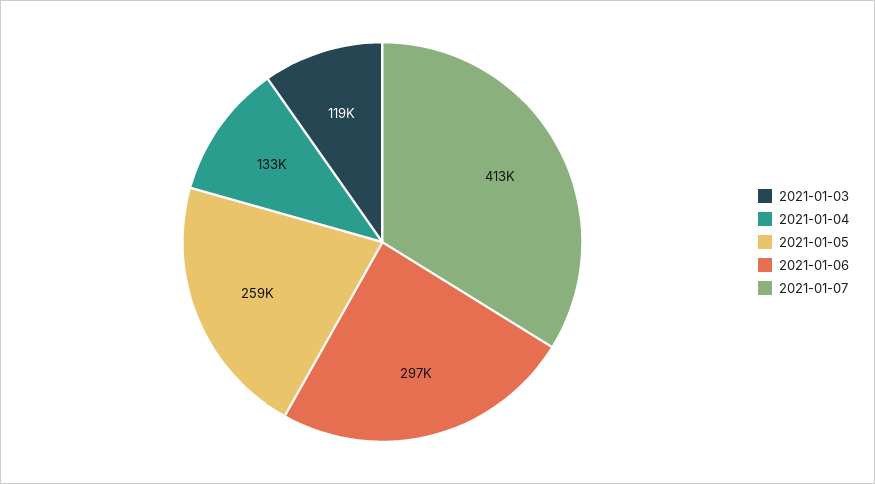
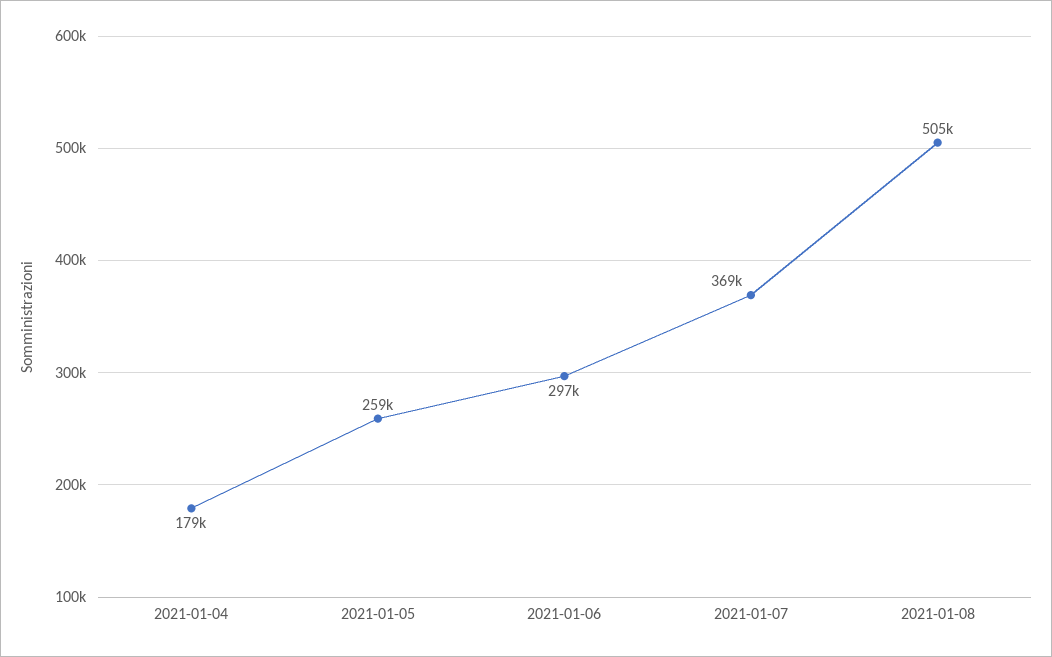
2021-01-03: 119000 -> none
2021-01-04: 133000 -> 179000
2021-01-07: 413000 -> 369000
2021-01-08: none -> 505000

